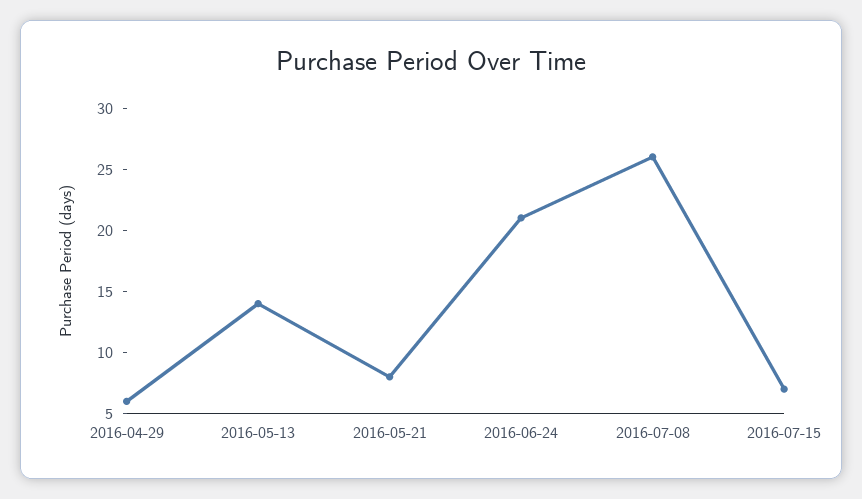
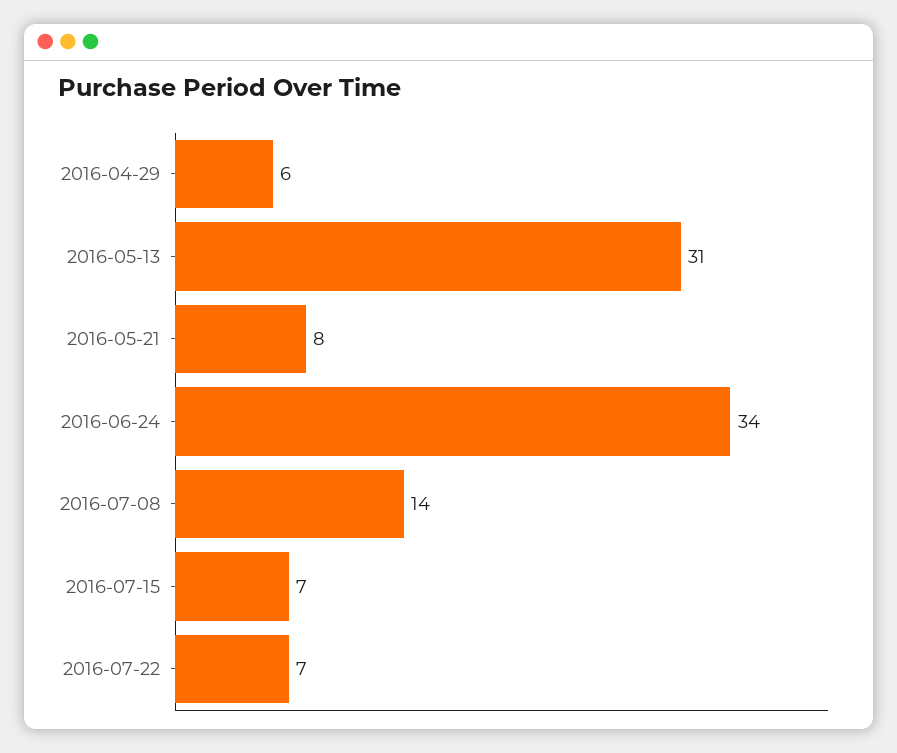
2016-05-13: 14 -> 31
2016-06-24: 21 -> 34
2016-07-08: 26 -> 14
2016-07-22: none -> 7

